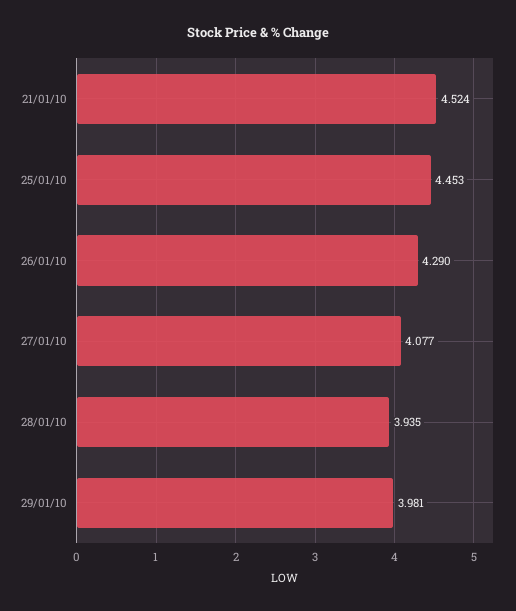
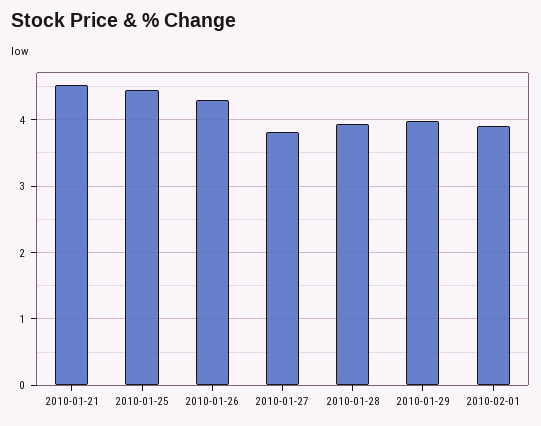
27/01/10: 4.077 -> 3.8
2010-02-01: none -> 3.9

